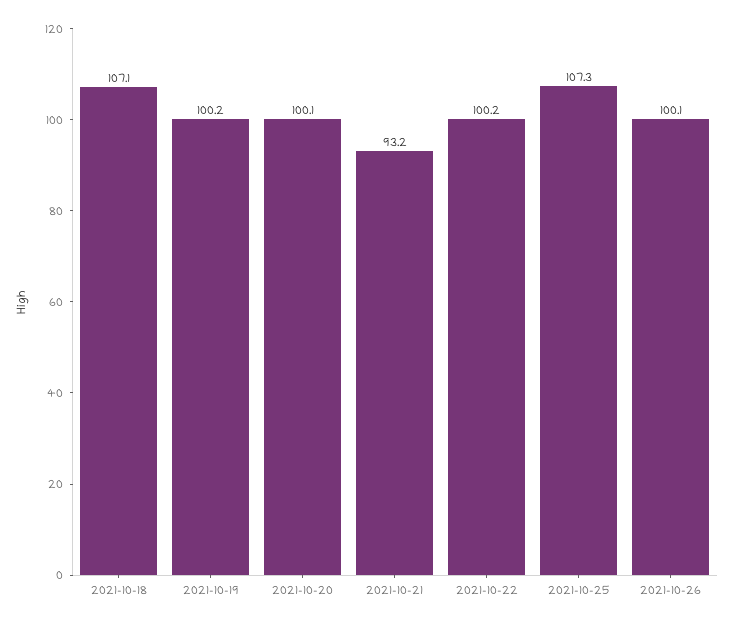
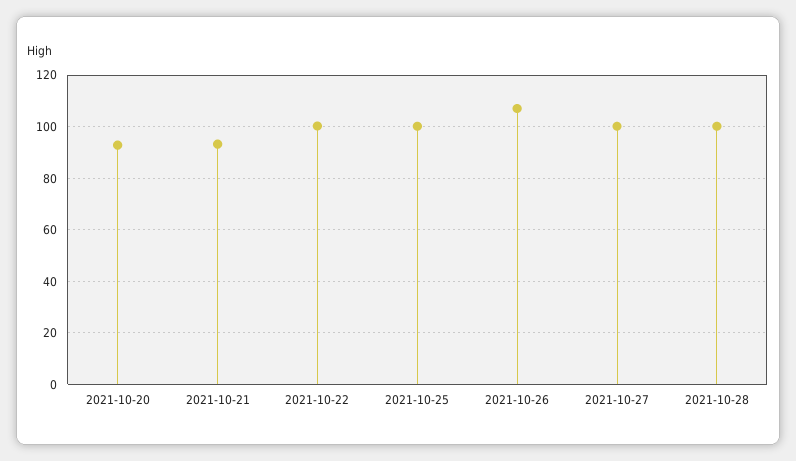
2021-10-18: 107.1 -> none
2021-10-19: 100.2 -> none
2021-10-20: 100.1 -> 92.5
2021-10-25: 107.3 -> 100
2021-10-26: 100.1 -> 107.5
2021-10-27: none -> 100
2021-10-28: none -> 100

